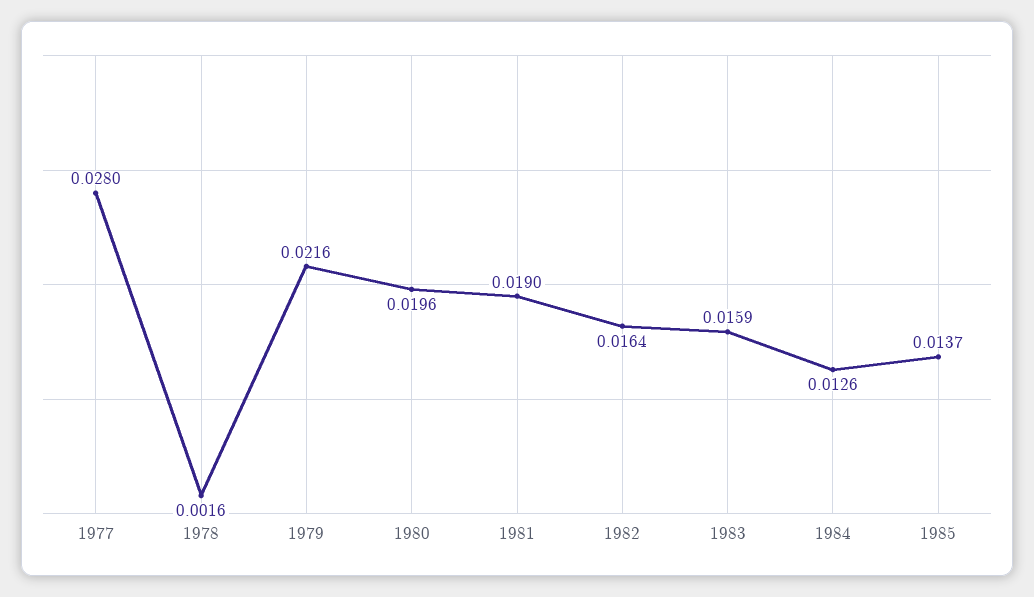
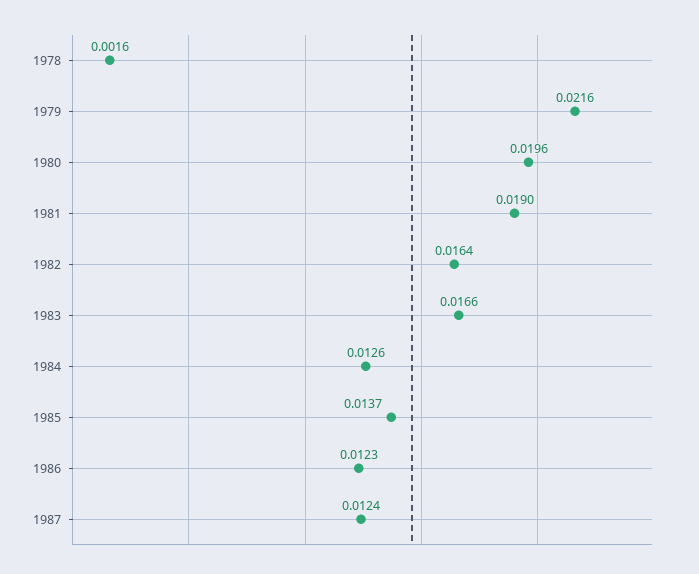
1977: 0.028 -> none
1983: 0.0159 -> 0.0166
1986: none -> 0.0123
1987: none -> 0.0124

